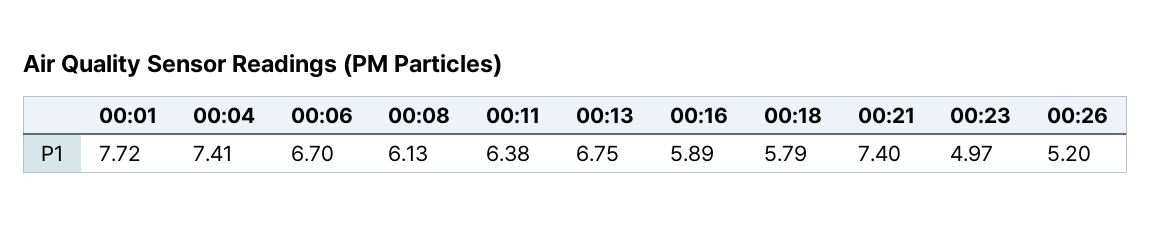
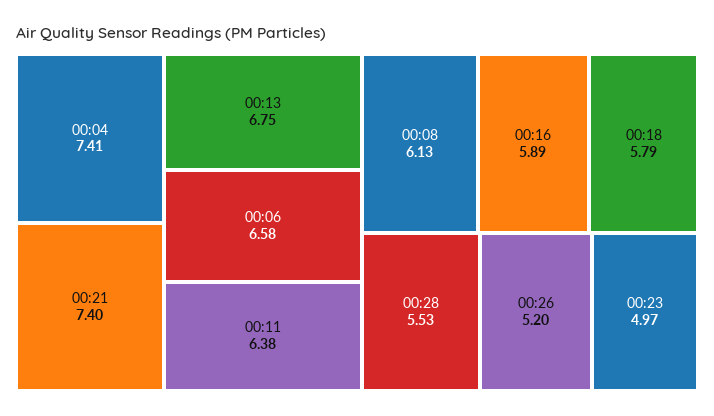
00:01: 7.72 -> none
00:06: 6.7 -> 6.58
00:28: none -> 5.53

